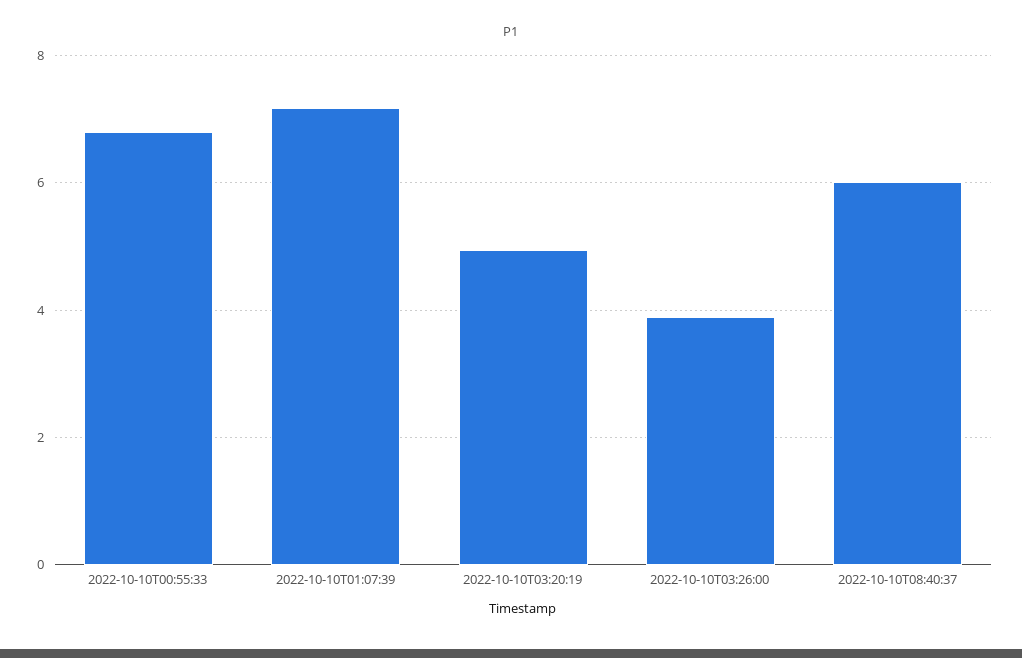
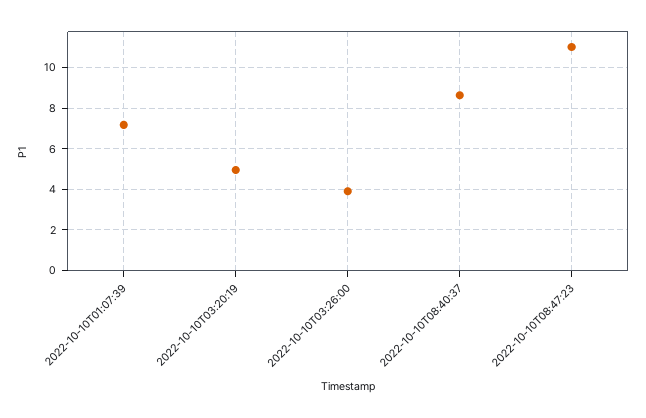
2022-10-10T00:55:33: 6.8 -> none
2022-10-10T08:40:37: 6 -> 8.5
2022-10-10T08:47:23: none -> 11

